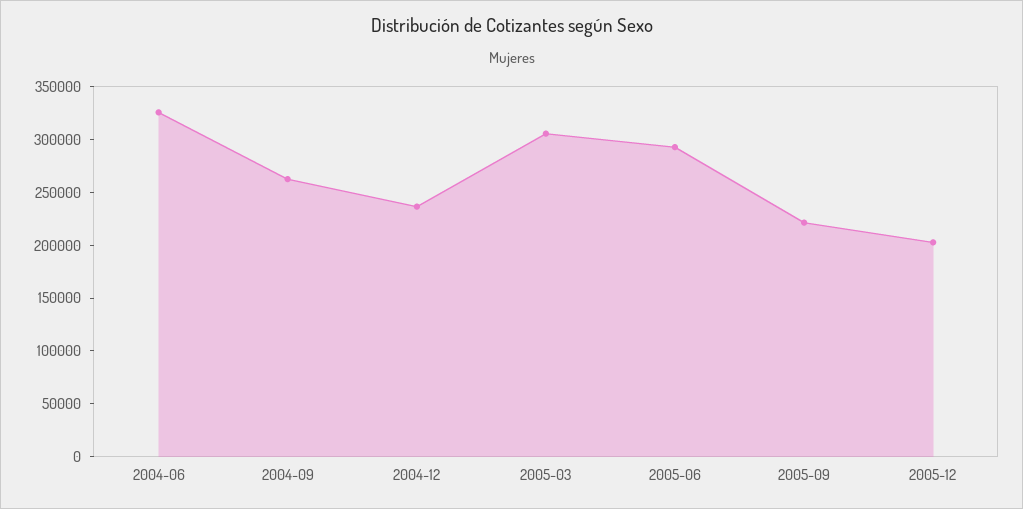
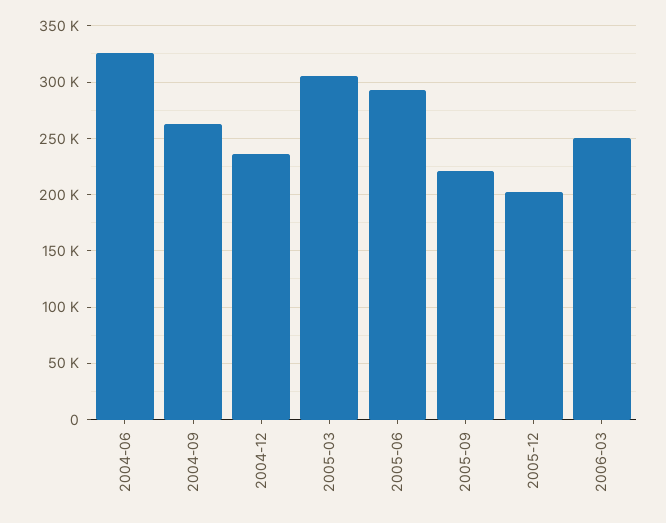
2006-03: none -> 250000

